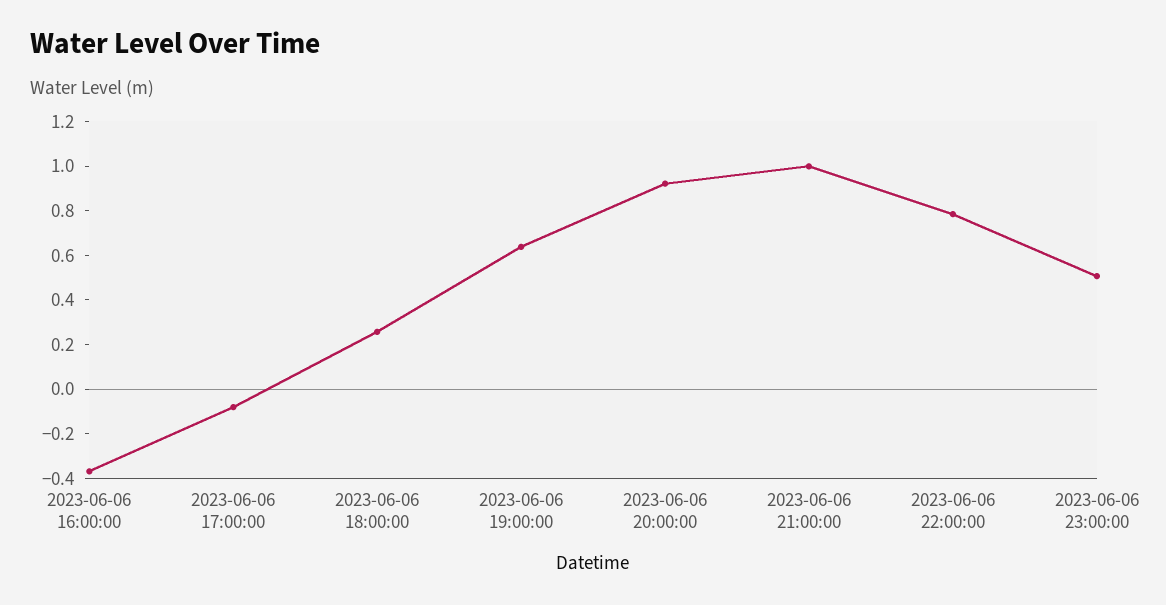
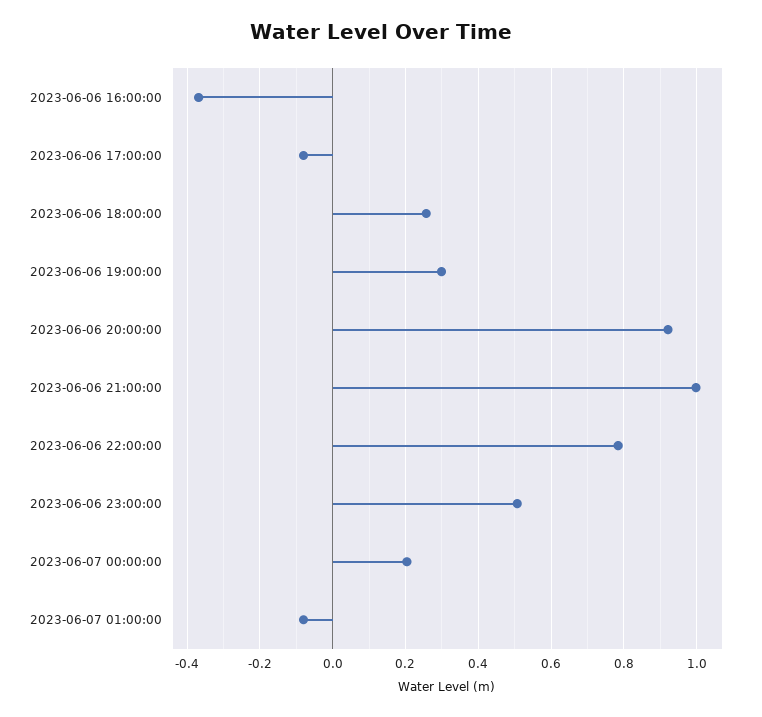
2023-06-06 19:00:00: 0.65 -> 0.3
2023-06-07 00:00:00: none -> 0.2
2023-06-07 01:00:00: none -> -0.08

